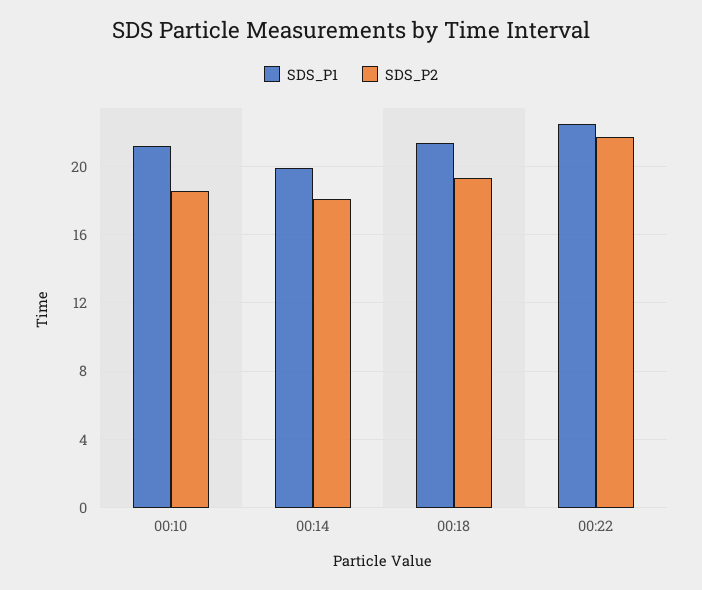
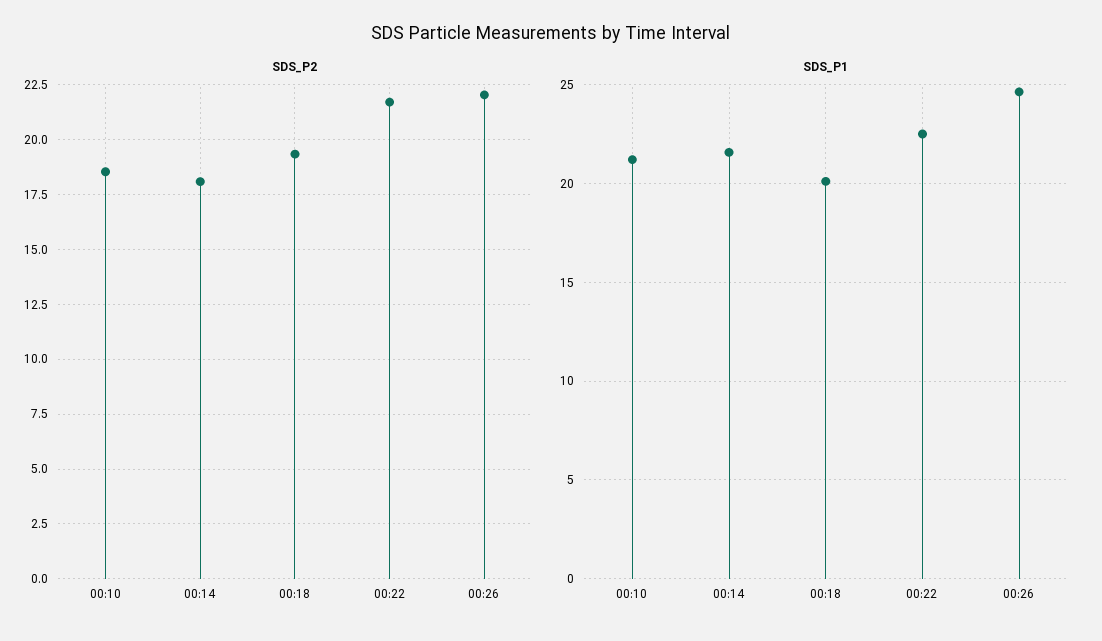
SDS_P1, 00:14: 20 -> 21.5
SDS_P1, 00:18: 21.5 -> 20
SDS_P2, 00:26: none -> 22
SDS_P1, 00:26: none -> 24.5

